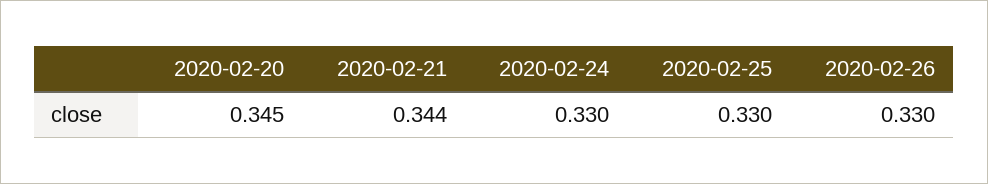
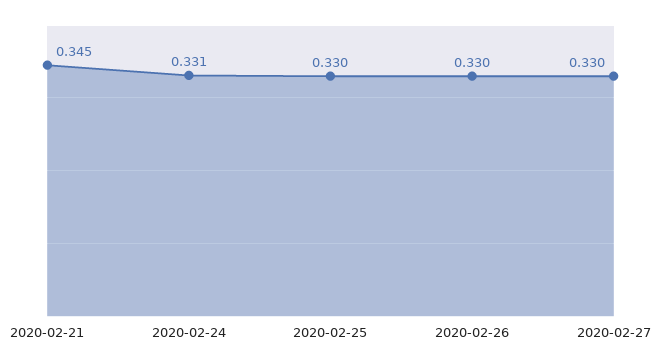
2020-02-20: 0.345 -> none
2020-02-21: 0.344 -> 0.345
2020-02-24: 0.33 -> 0.331
2020-02-27: none -> 0.33

